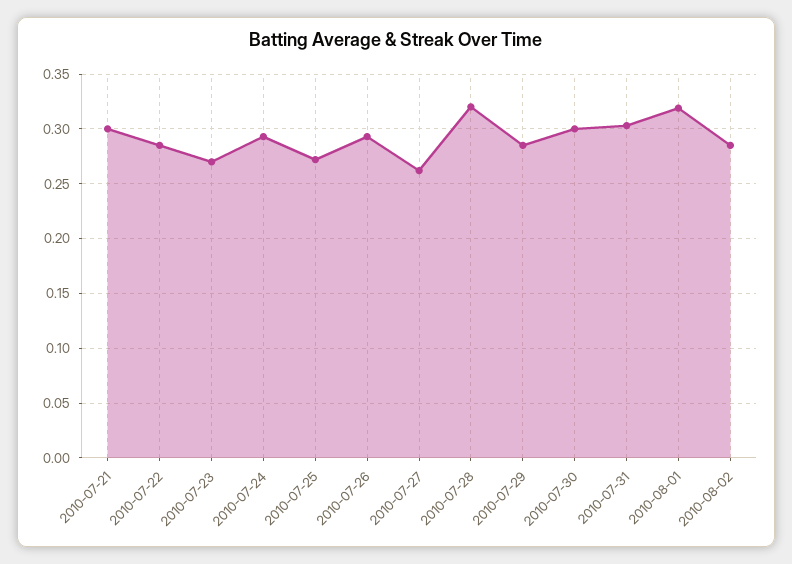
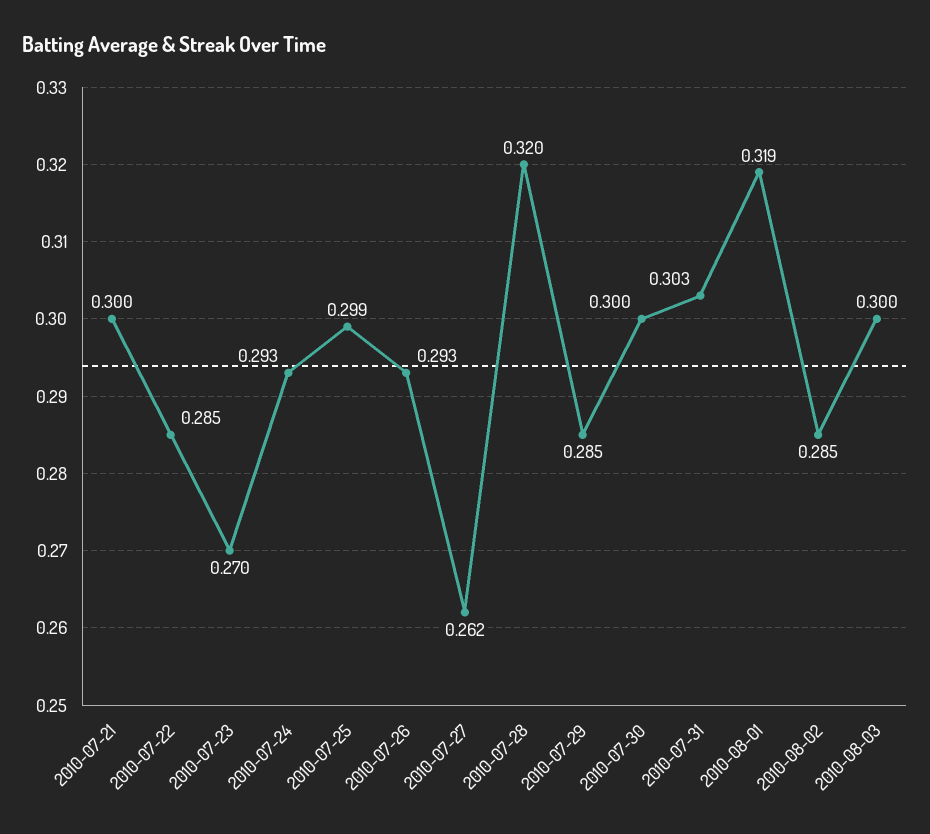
2010-07-25: 0.27 -> 0.299
2010-08-03: none -> 0.3

